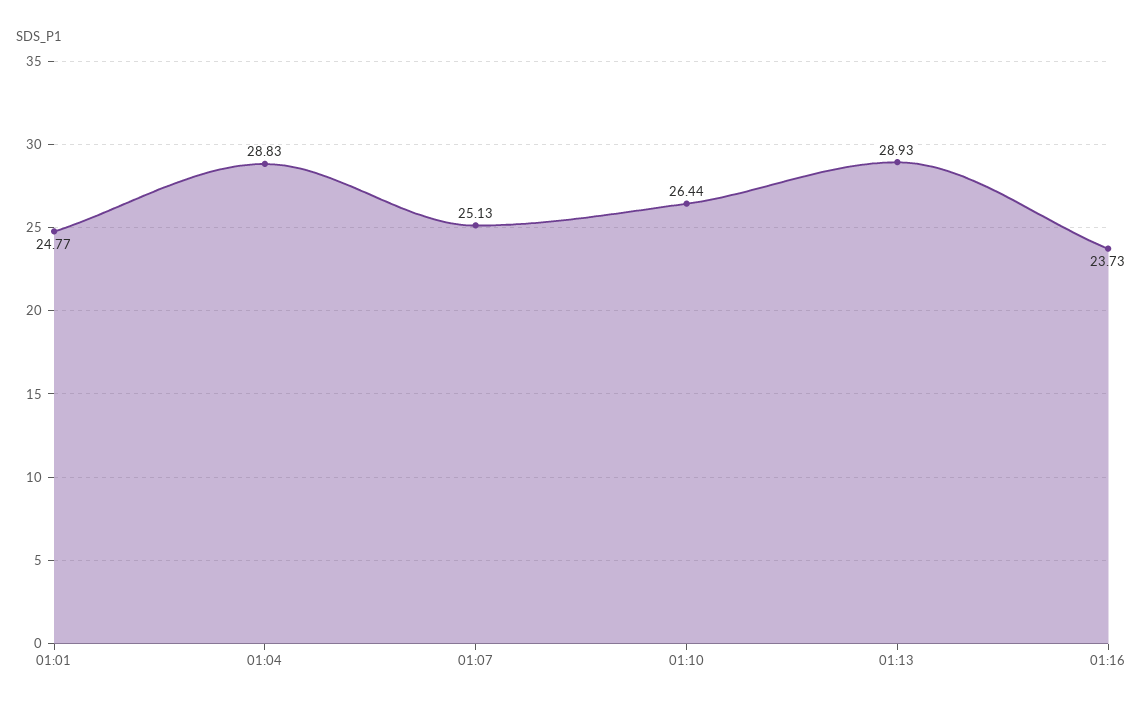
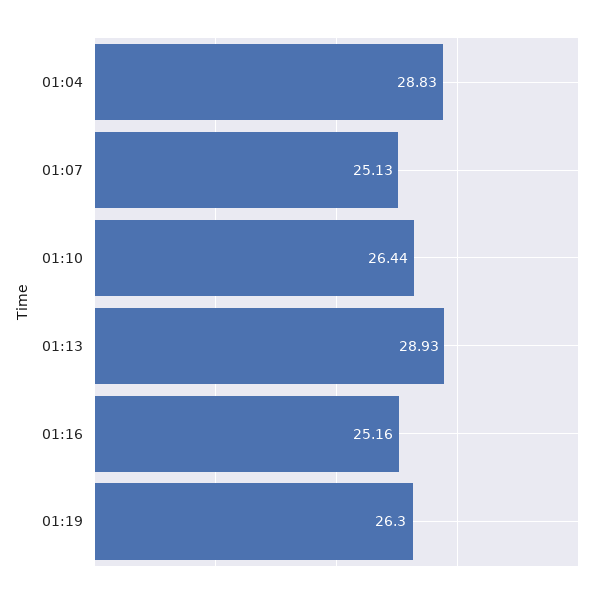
01:01: 24.77 -> none
01:16: 23.73 -> 25.16
01:19: none -> 26.3

